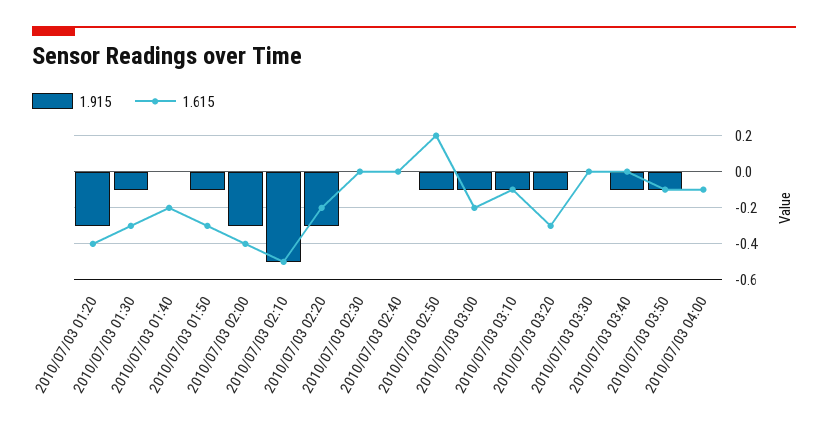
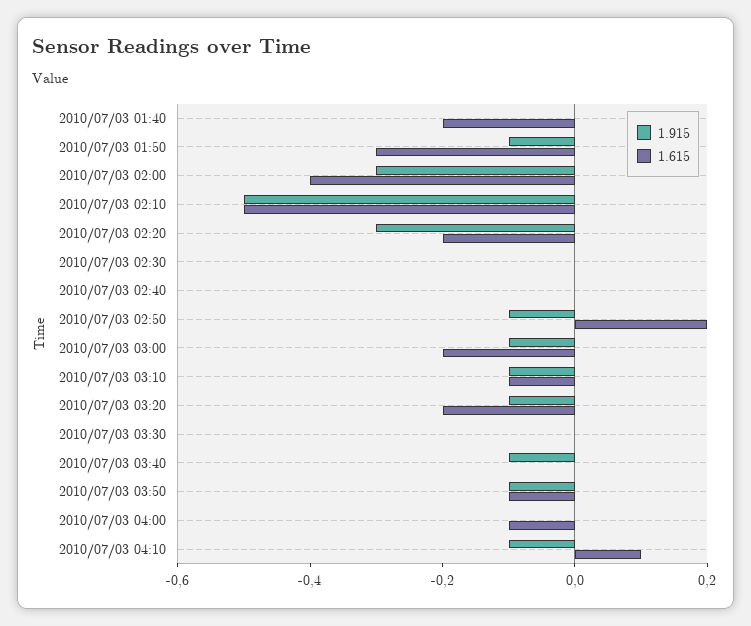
1.915, 2010/07/03 01:20: -0.3 -> none
1.615, 2010/07/03 01:20: -0.4 -> none
1.915, 2010/07/03 01:30: -0.1 -> none
1.615, 2010/07/03 01:30: -0.3 -> none
1.615, 2010/07/03 03:20: -0.3 -> -0.2
1.915, 2010/07/03 04:10: none -> -0.1
1.615, 2010/07/03 04:10: none -> 0.1

